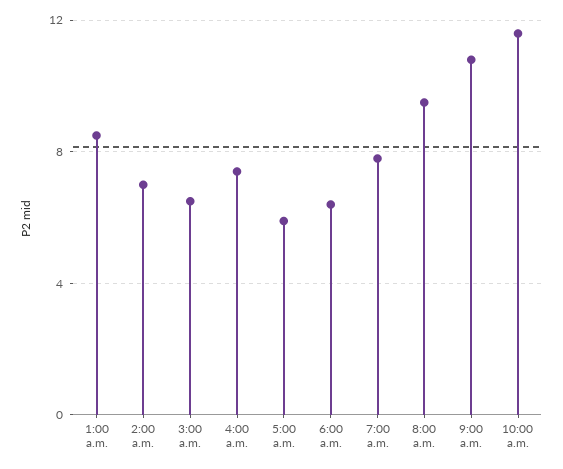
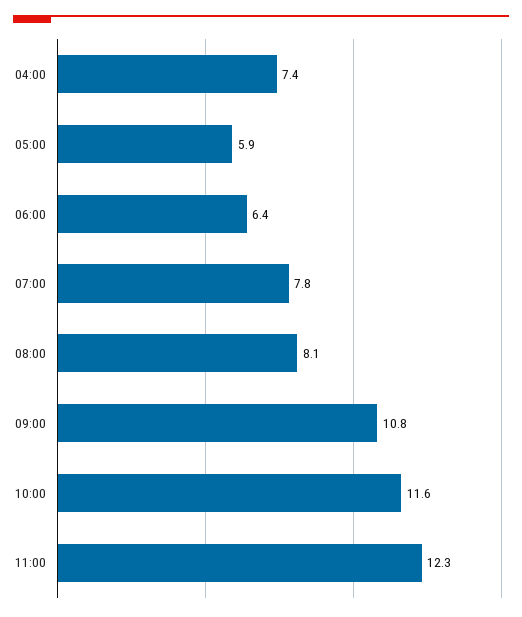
1:00 a.m.: 8.5 -> none
2:00 a.m.: 7 -> none
3:00 a.m.: 6.5 -> none
8:00 a.m.: 9.5 -> 8.1
11:00: none -> 12.3

